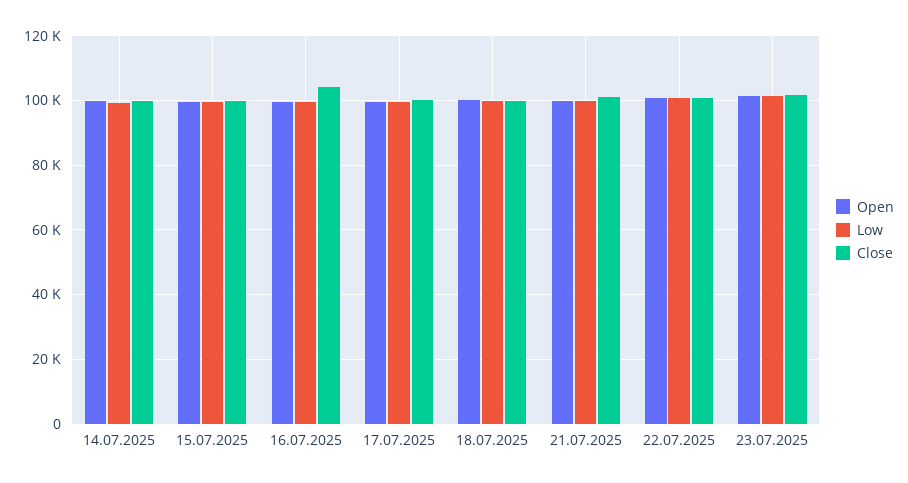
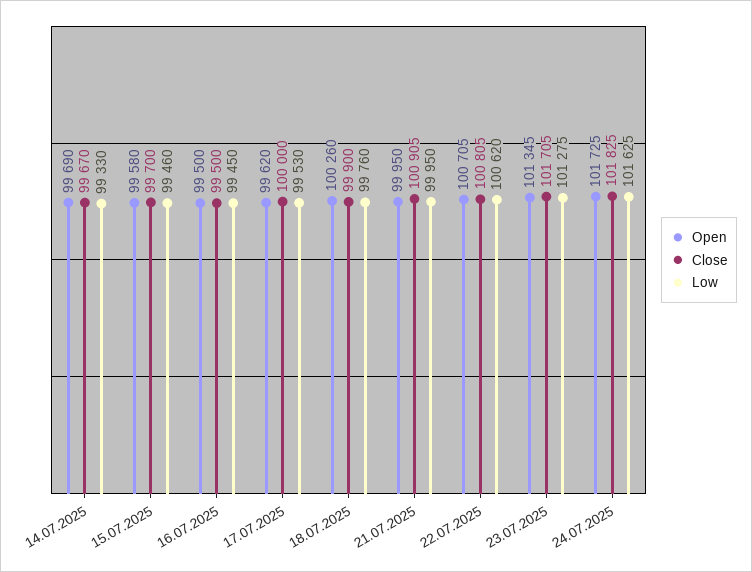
Close, 16.07.2025: 104000 -> 99500
Open, 24.07.2025: none -> 101725
Close, 24.07.2025: none -> 101825
Low, 24.07.2025: none -> 101625

